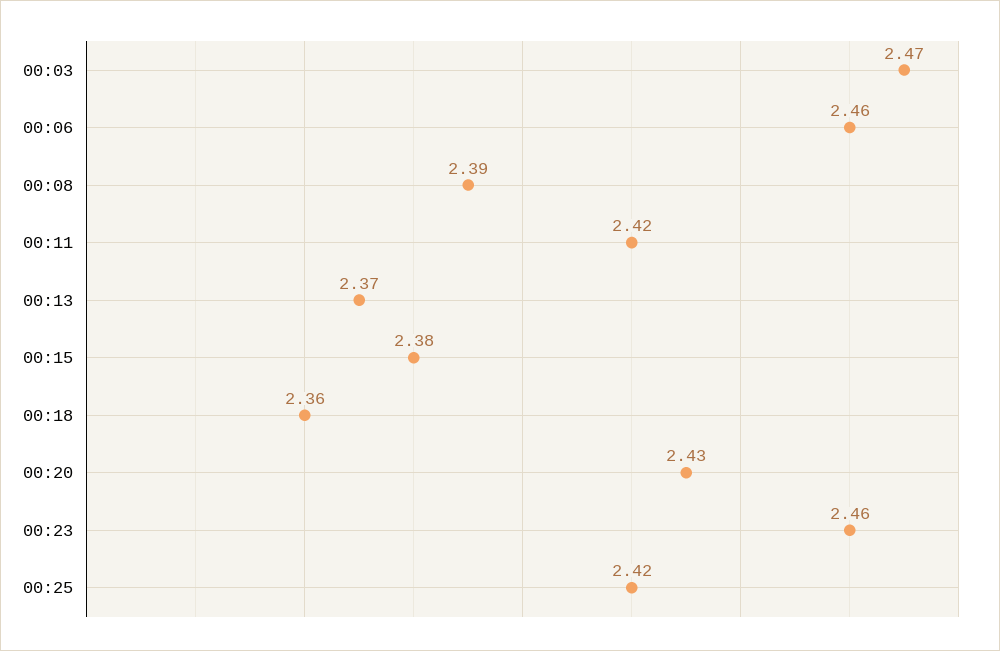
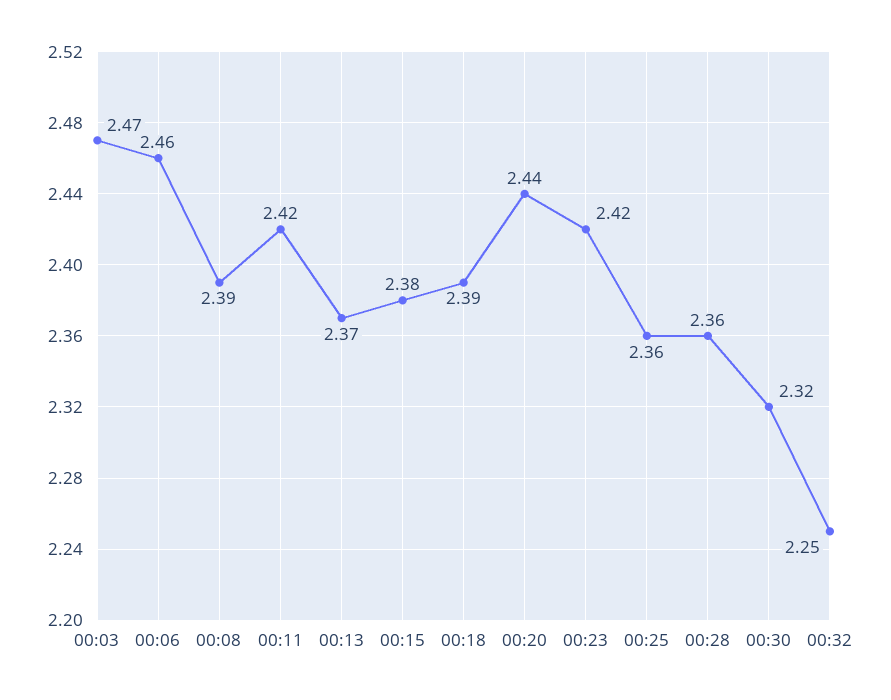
00:18: 2.36 -> 2.39
00:20: 2.43 -> 2.44
00:23: 2.46 -> 2.42
00:25: 2.42 -> 2.36
00:28: none -> 2.36
00:30: none -> 2.32
00:32: none -> 2.25

